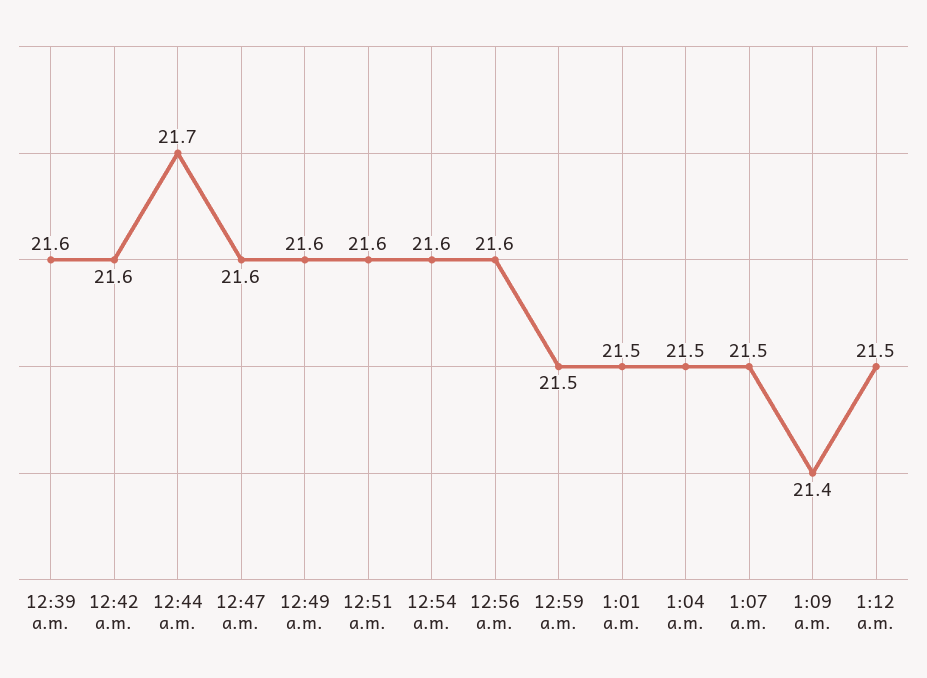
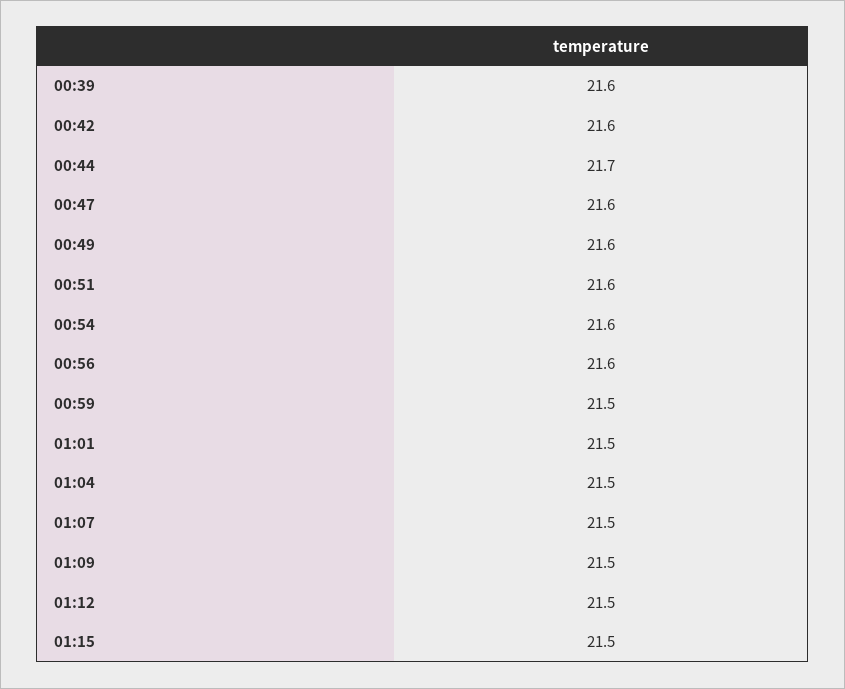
1:09 a.m.: 21.4 -> 21.5
01:15: none -> 21.5

